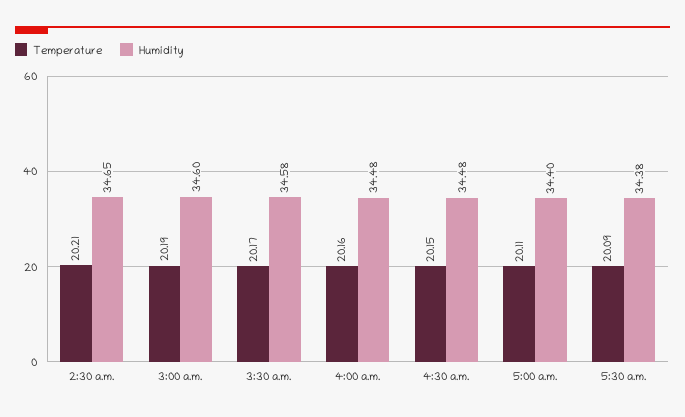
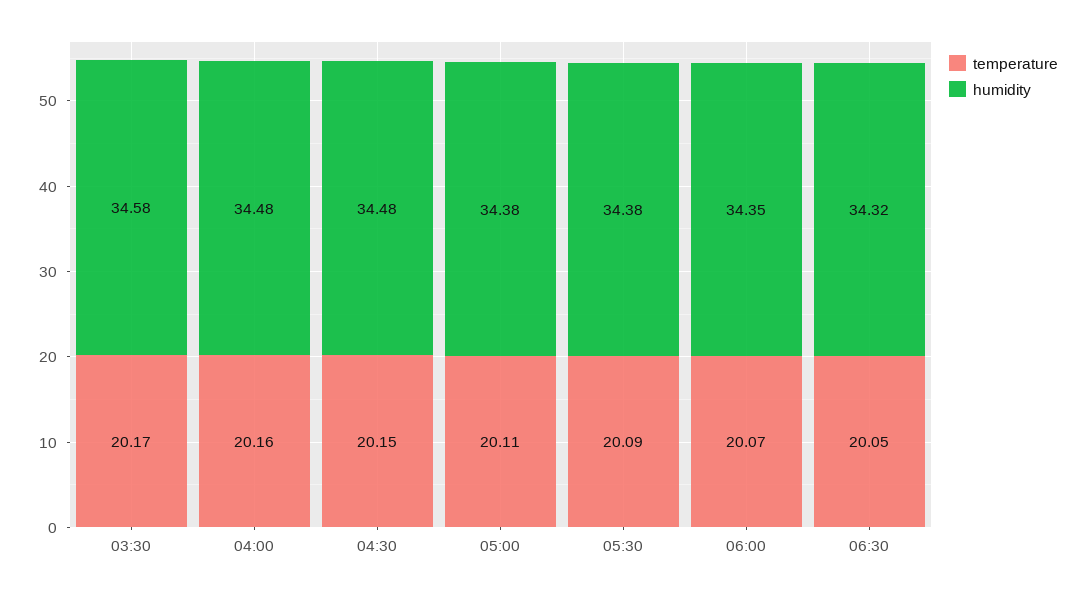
Temperature, 2:30 a.m.: 20.21 -> none
Humidity, 2:30 a.m.: 34.65 -> none
Temperature, 3:00 a.m.: 20.19 -> none
Humidity, 3:00 a.m.: 34.6 -> none
Humidity, 5:00 a.m.: 34.4 -> 34.38
Temperature, 06:00: none -> 20.07
Humidity, 06:00: none -> 34.35
Temperature, 06:30: none -> 20.05
Humidity, 06:30: none -> 34.32

